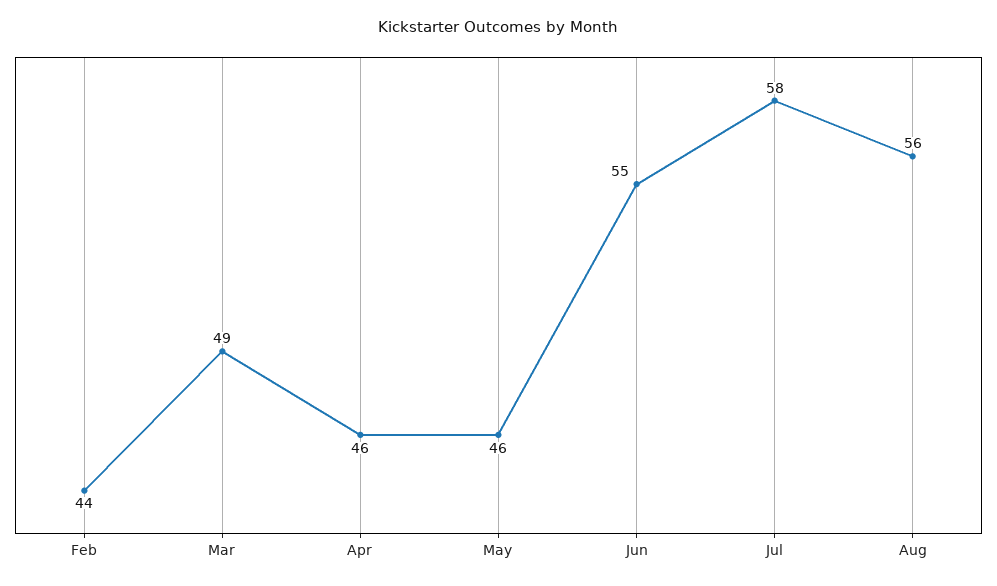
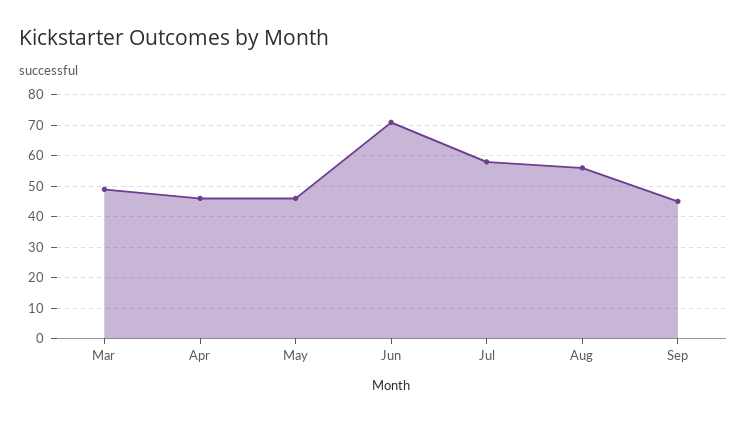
Feb: 44 -> none
Jun: 55 -> 70
Sep: none -> 45

